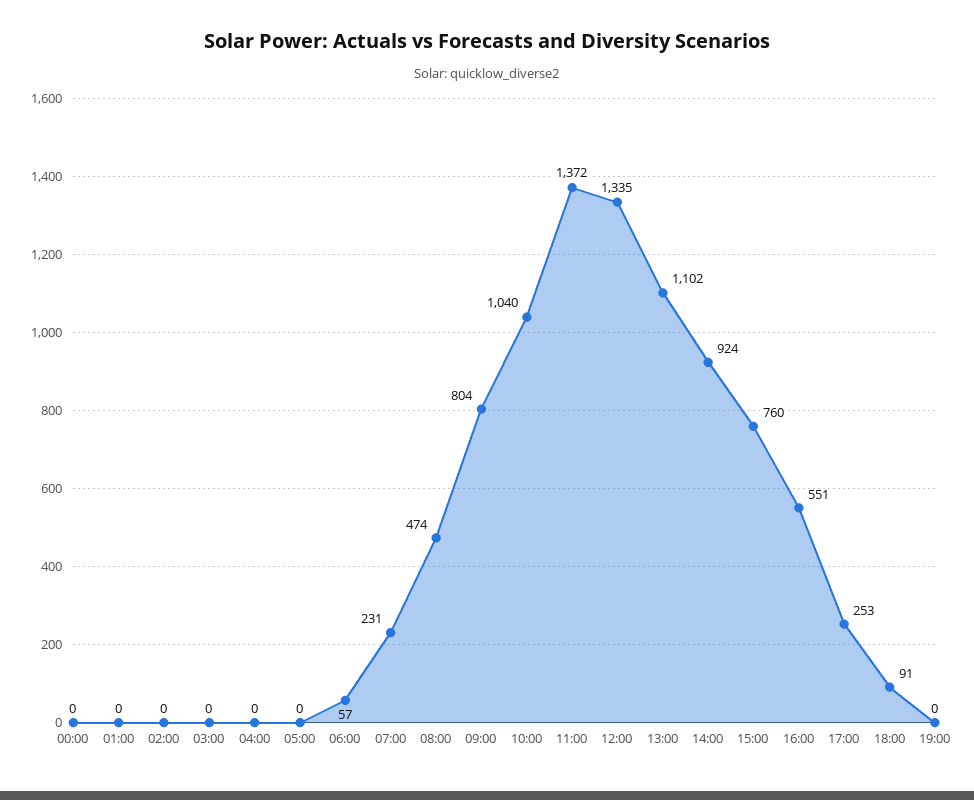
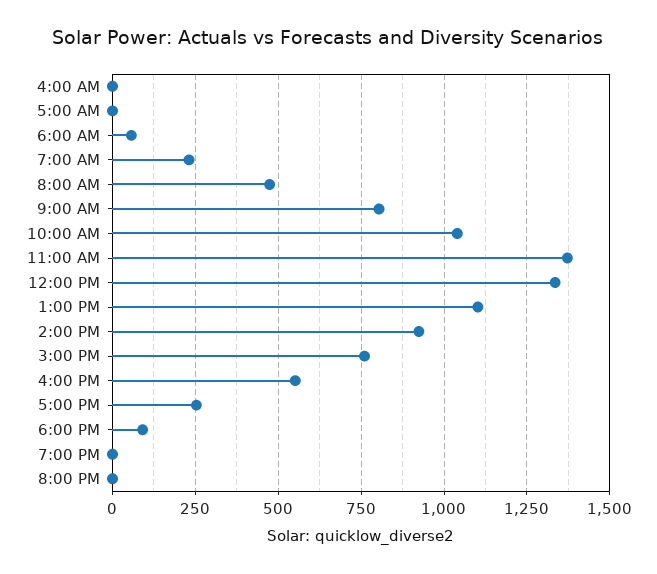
00:00: 0 -> none
01:00: 0 -> none
02:00: 0 -> none
03:00: 0 -> none
8:00 PM: none -> 0

